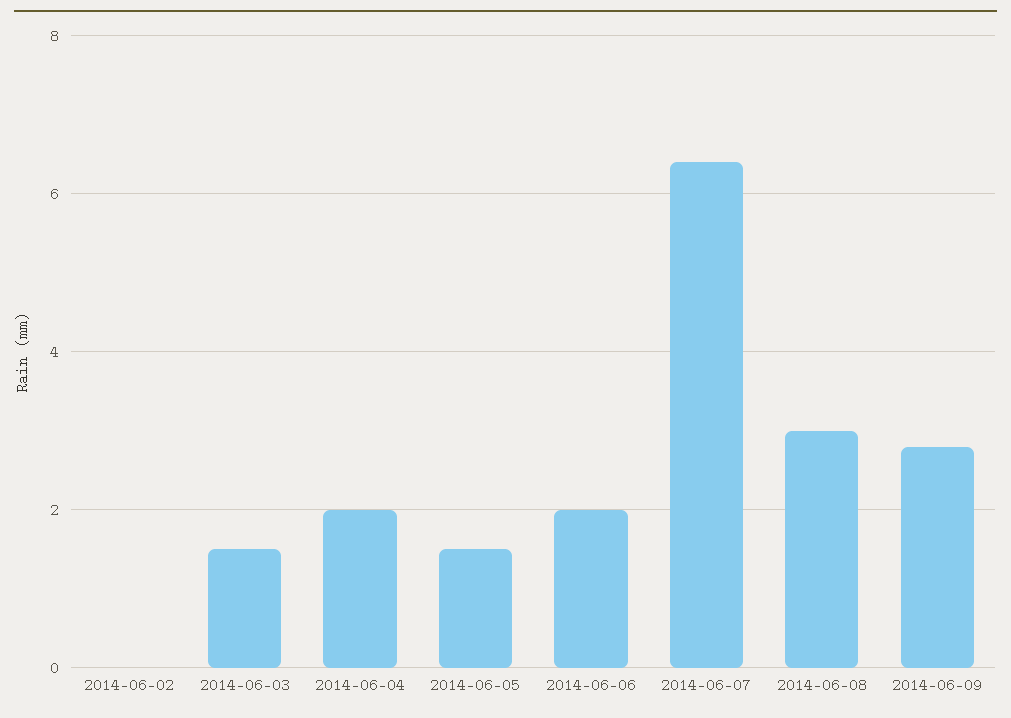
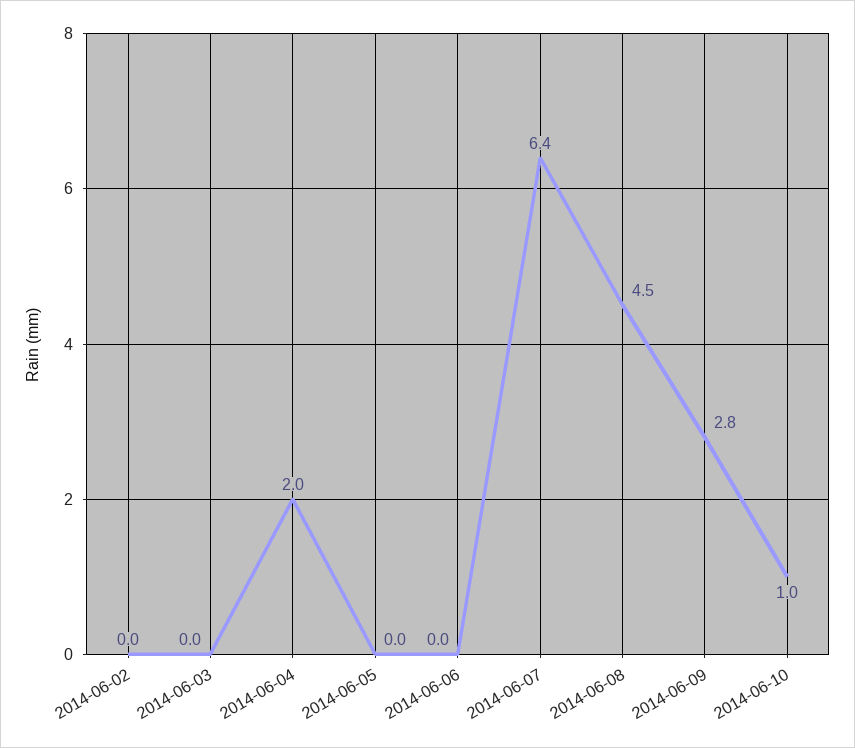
2014-06-03: 1.5 -> 0
2014-06-05: 1.5 -> 0
2014-06-06: 2 -> 0
2014-06-08: 3 -> 4.5
2014-06-10: none -> 1

